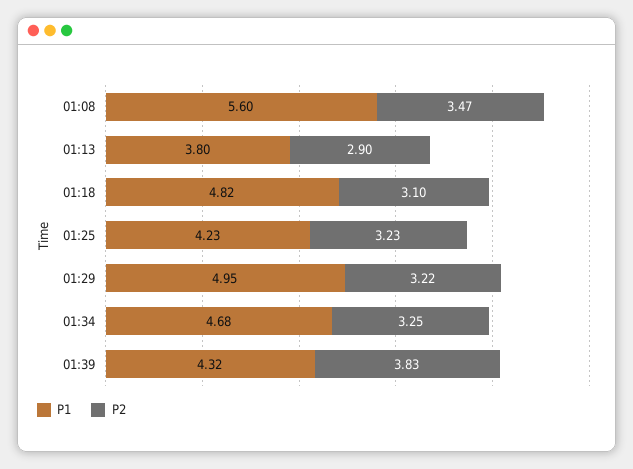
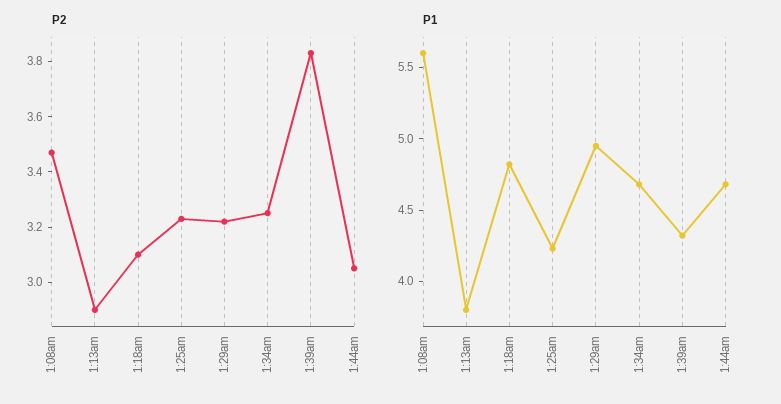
P2, 1:44am: none -> 3.05
P1, 1:44am: none -> 4.7

